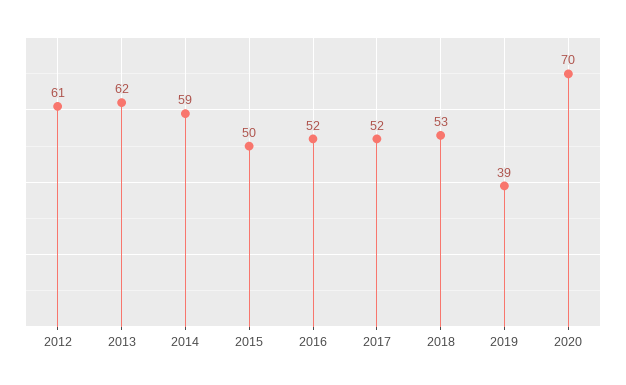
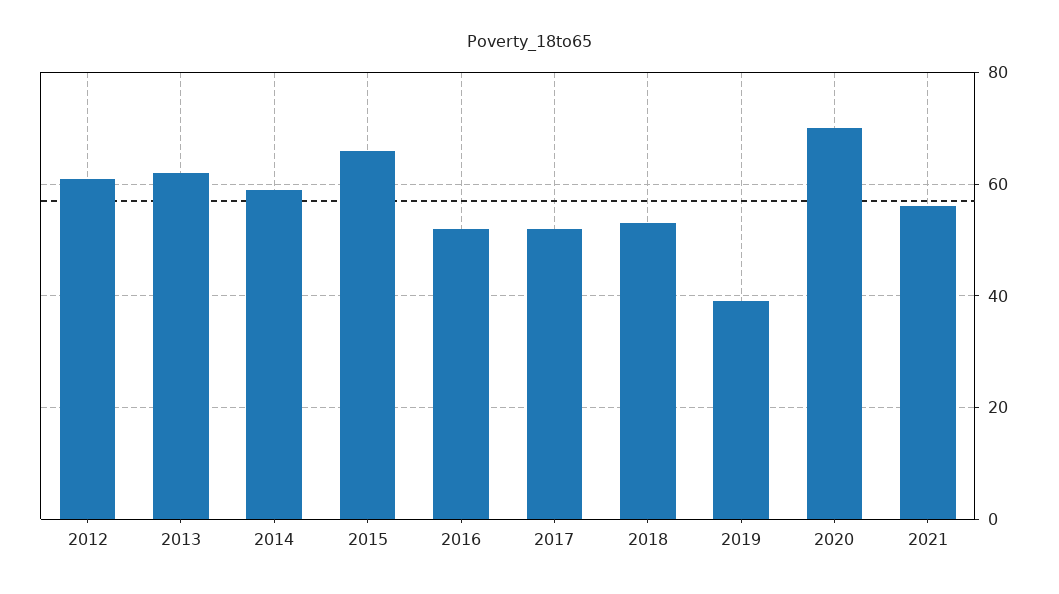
2015: 50 -> 65
2021: none -> 55

